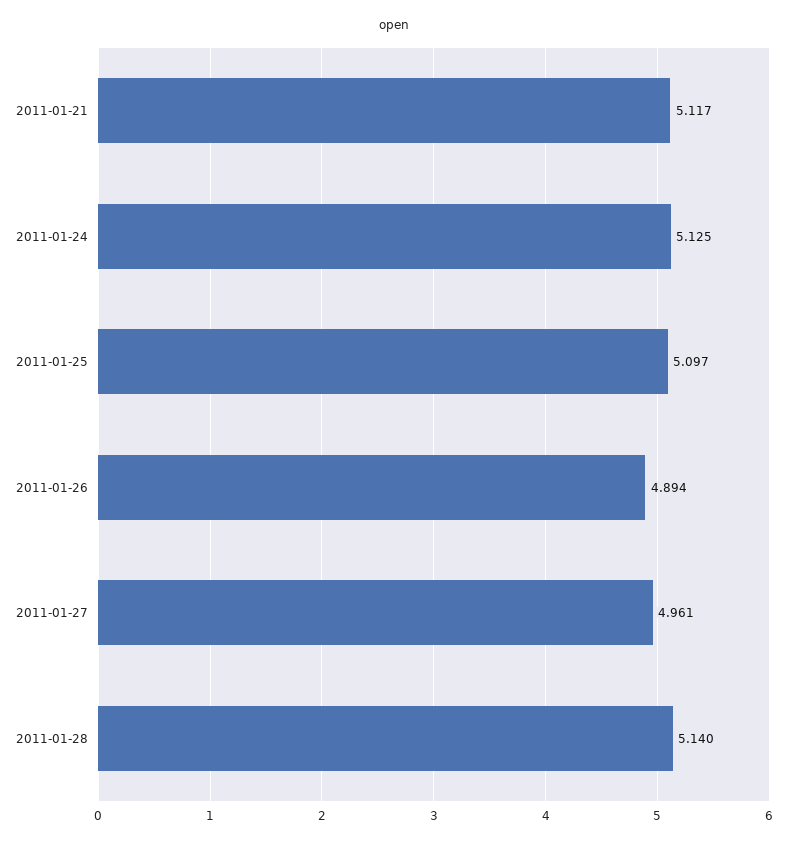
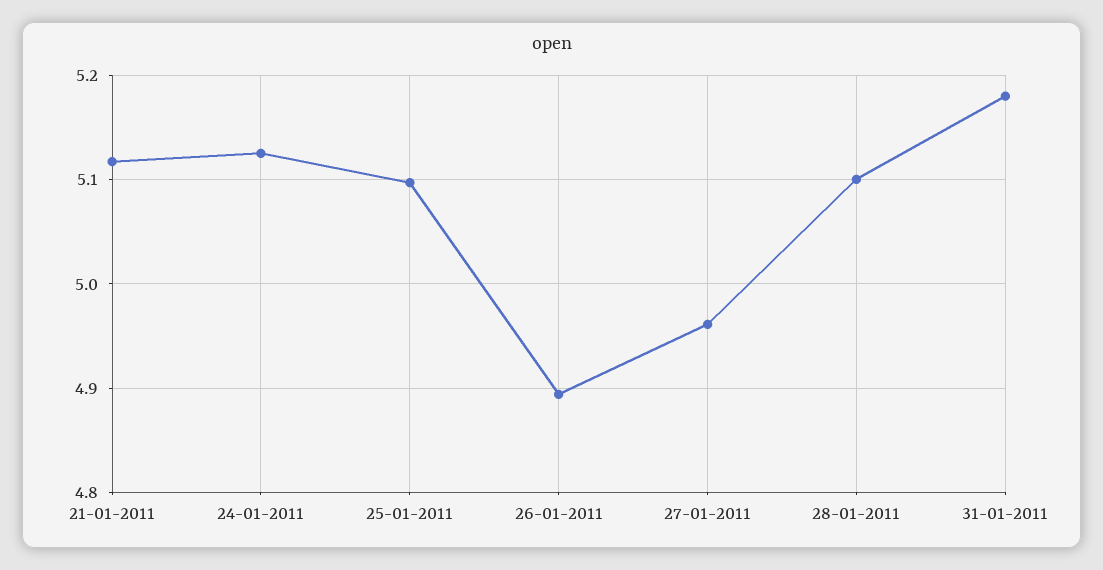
2011-01-28: 5.14 -> 5.1
31-01-2011: none -> 5.18

